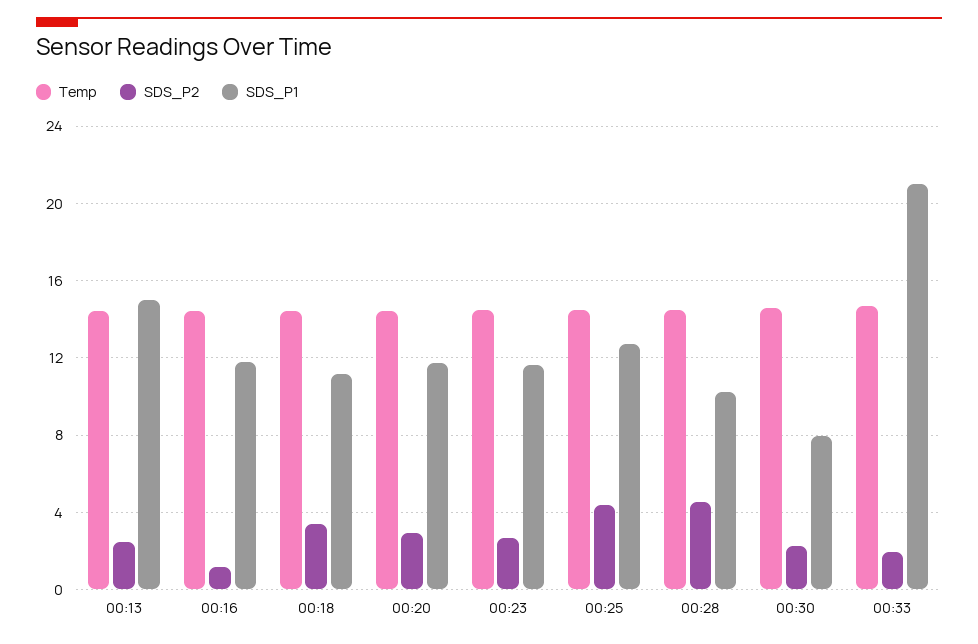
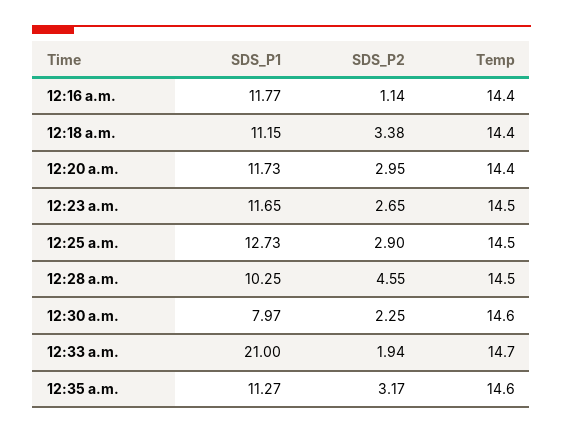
Temp, 00:13: 14.5 -> none
SDS_P2, 00:13: 2.5 -> none
SDS_P1, 00:13: 15 -> none
SDS_P2, 00:25: 4.5 -> 2.9
SDS_P1, 12:35 a.m.: none -> 11.27
SDS_P2, 12:35 a.m.: none -> 3.17
Temp, 12:35 a.m.: none -> 14.6

